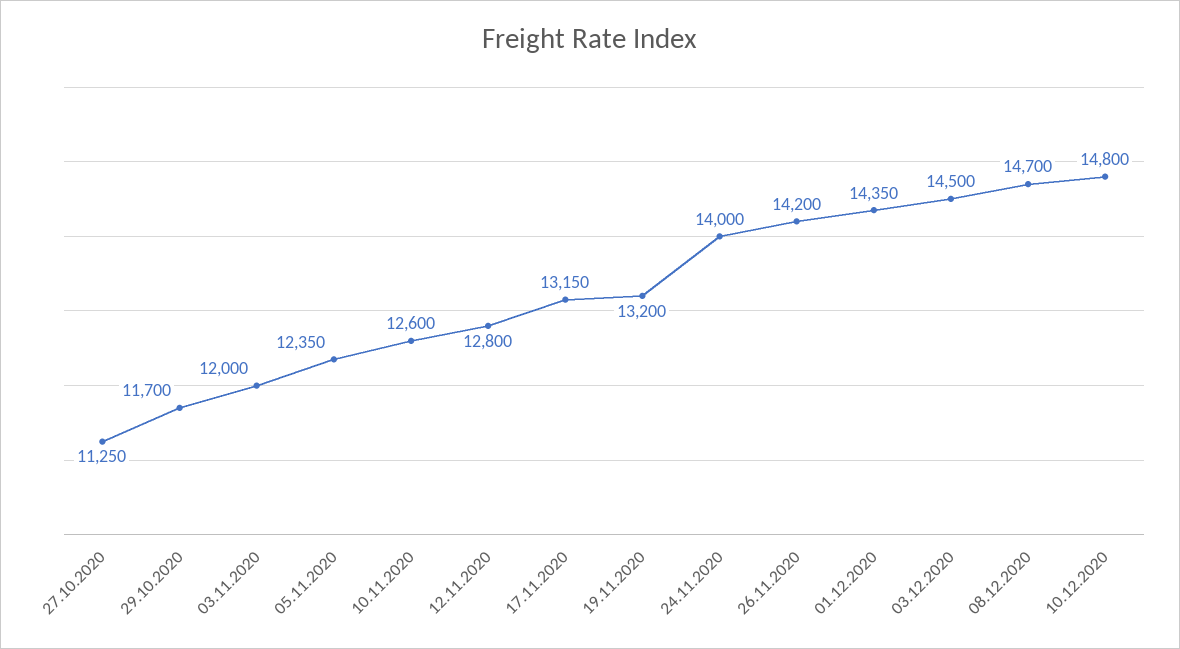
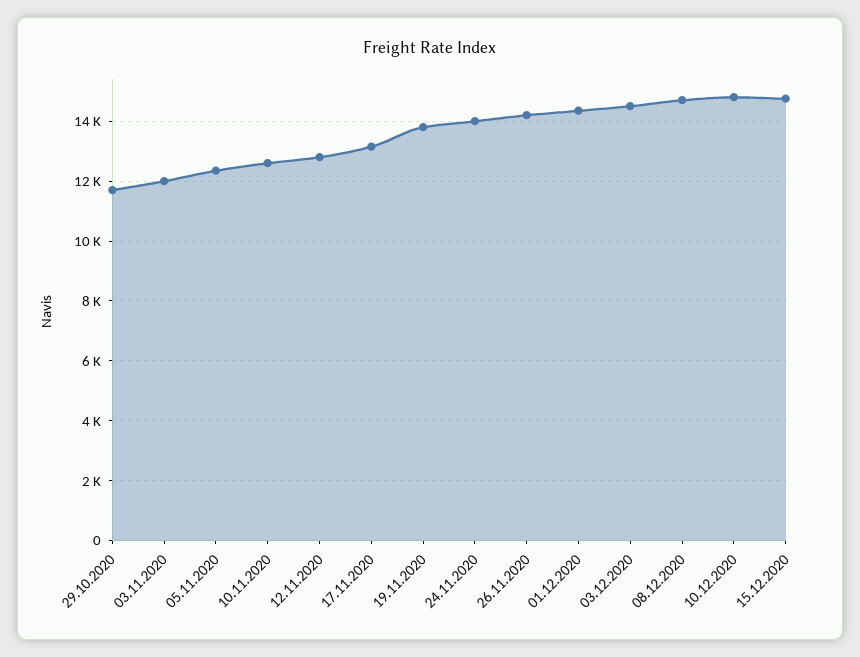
27.10.2020: 11250 -> none
19.11.2020: 13200 -> 13750
15.12.2020: none -> 14750

